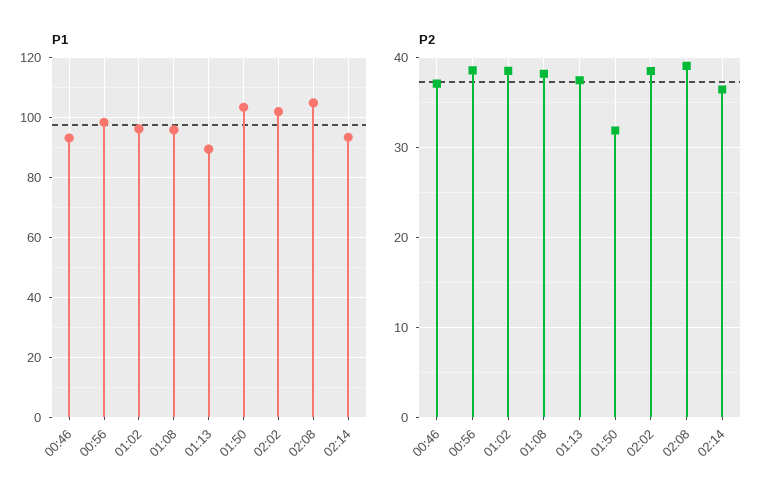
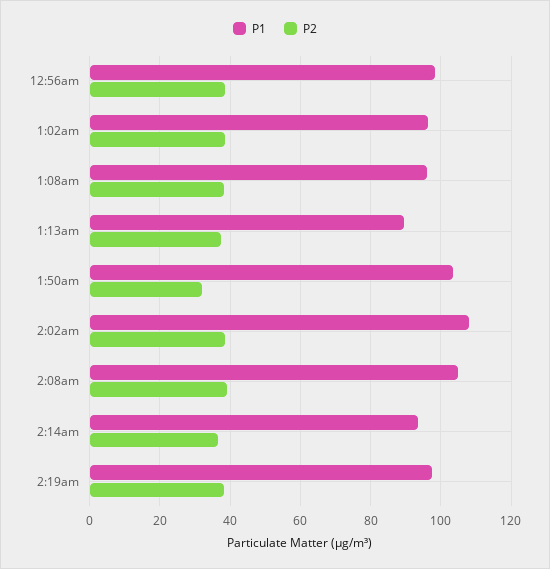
P1, 00:46: 92.5 -> none
P1, 02:02: 102.5 -> 108
P2, 00:46: 37 -> none
P1, 2:19am: none -> 98
P2, 2:19am: none -> 38

